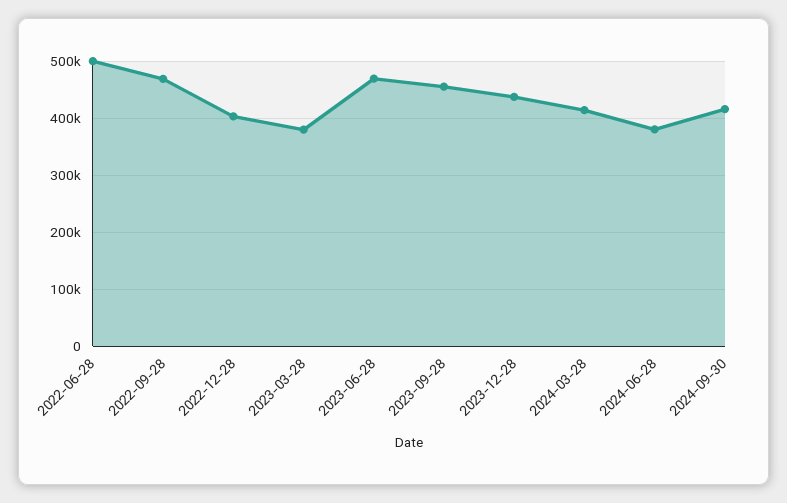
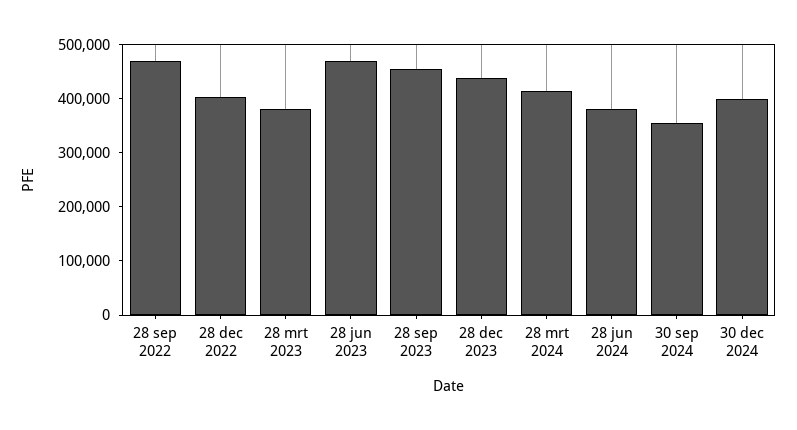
2022-06-28: 500000 -> none
2024-09-30: 420000 -> 360000
30 dec 2024: none -> 400000

